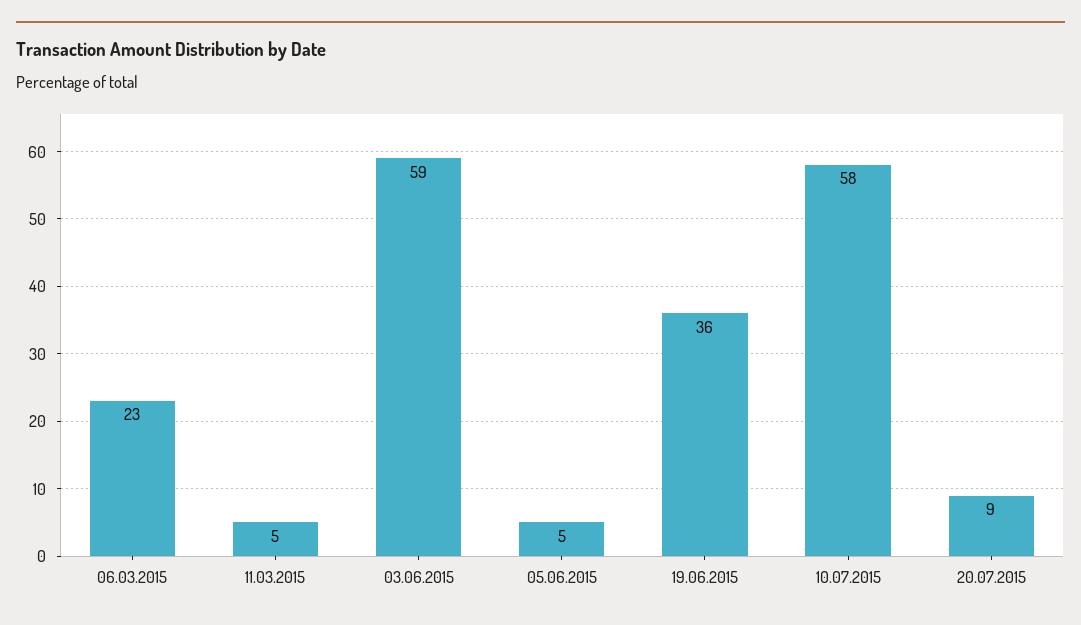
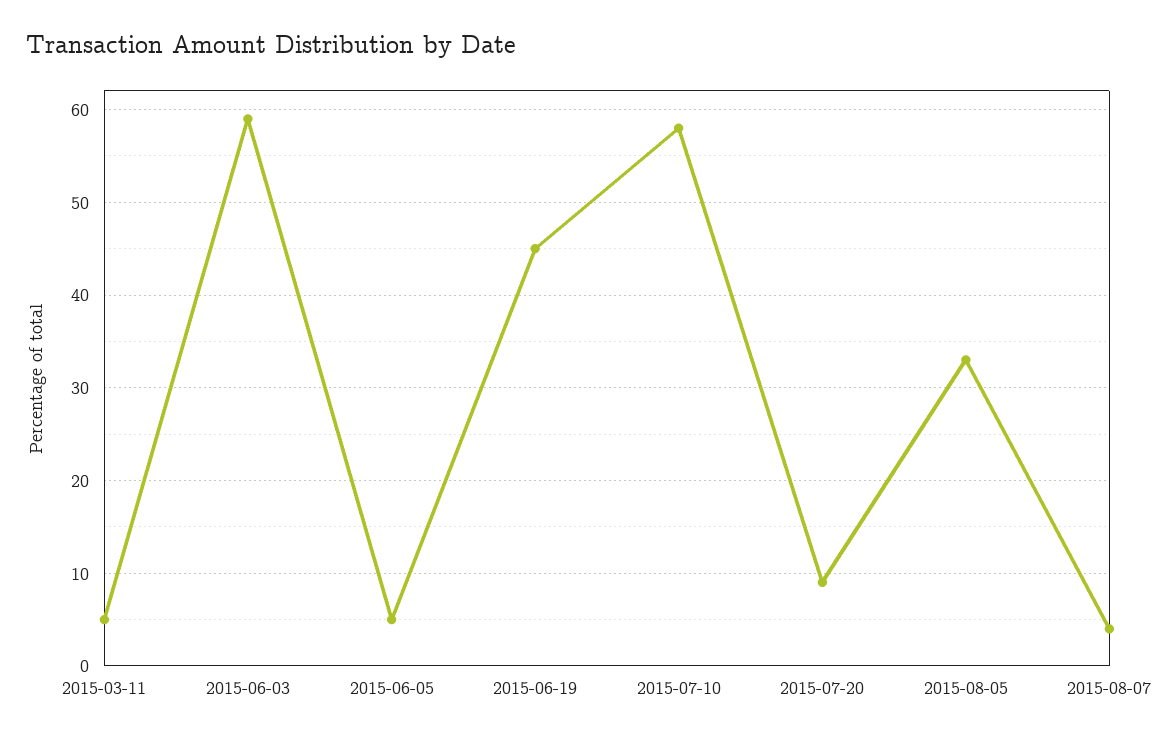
06.03.2015: 23 -> none
19.06.2015: 36 -> 45
2015-08-05: none -> 33
2015-08-07: none -> 4

